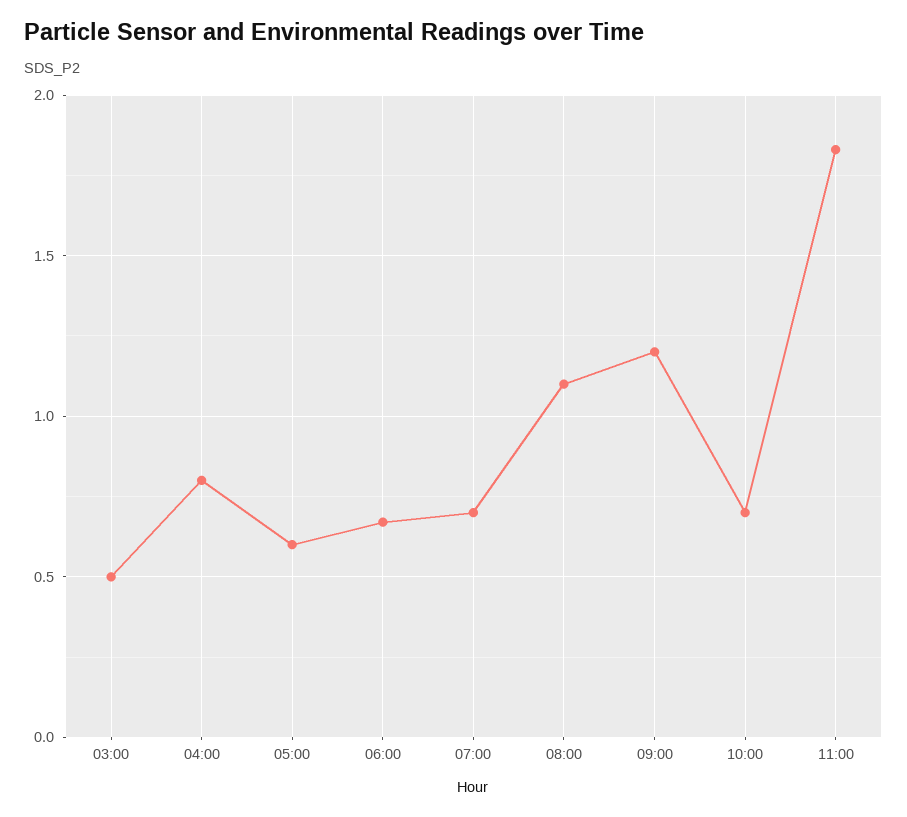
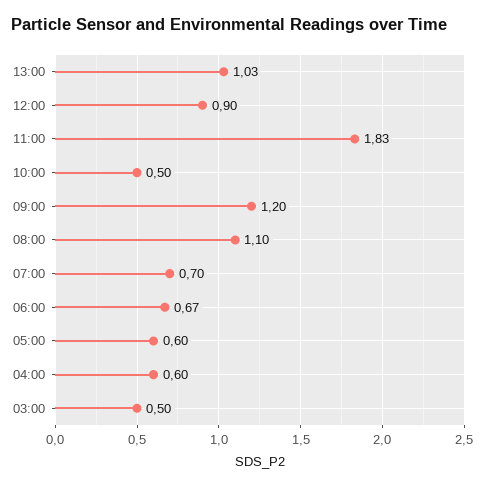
04:00: 0.8 -> 0.6
10:00: 0.7 -> 0.5
13:00: none -> 1.03
12:00: none -> 0.9

